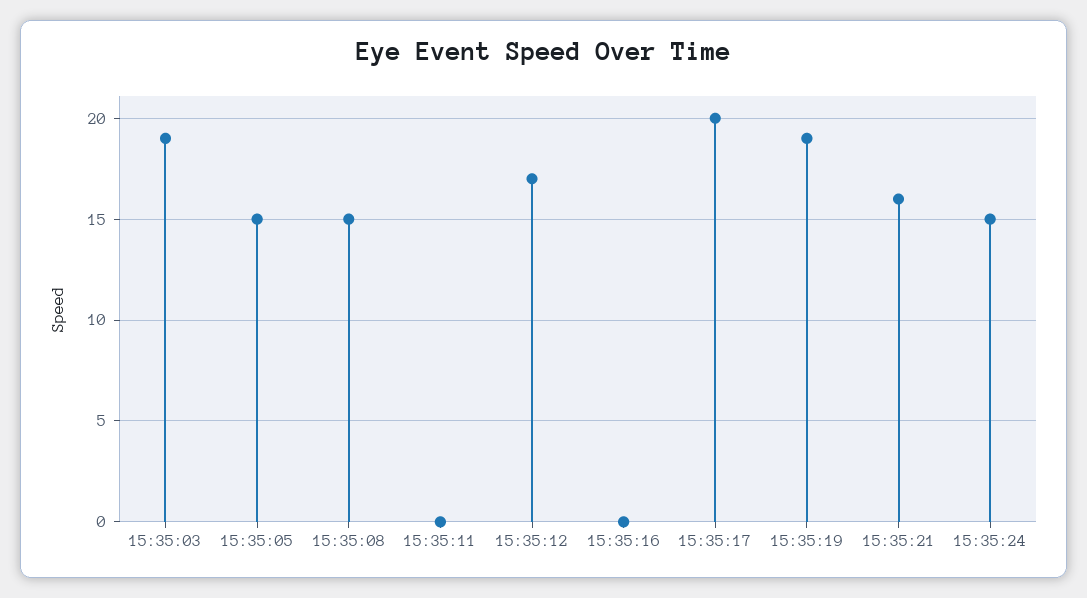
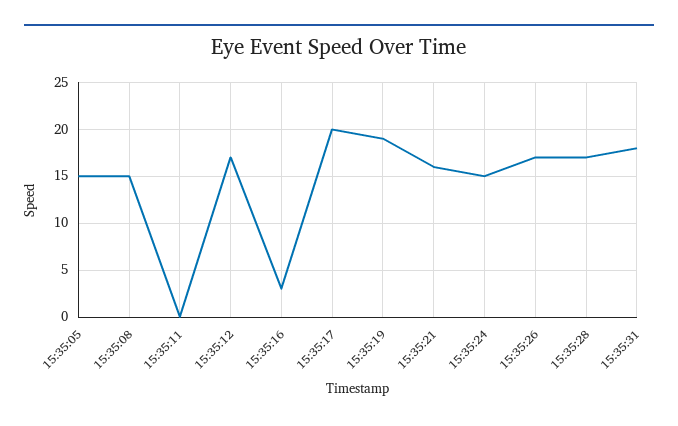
15:35:03: 19 -> none
15:35:16: 0 -> 3
15:35:26: none -> 17
15:35:28: none -> 17
15:35:31: none -> 18

